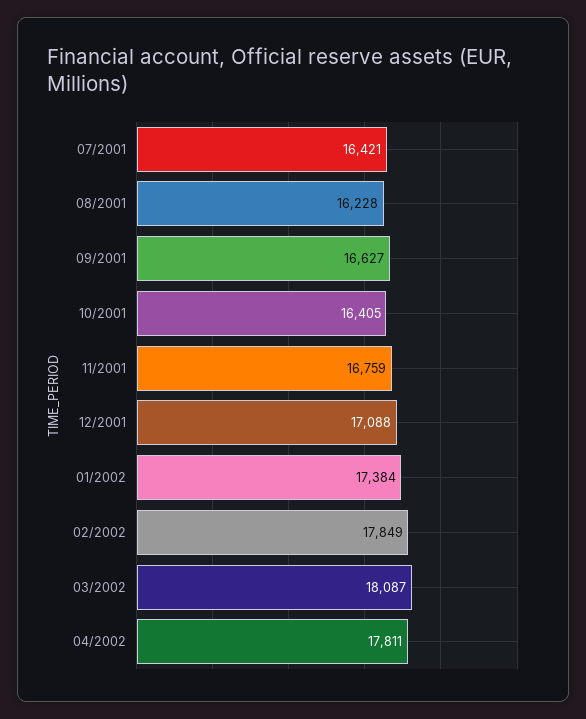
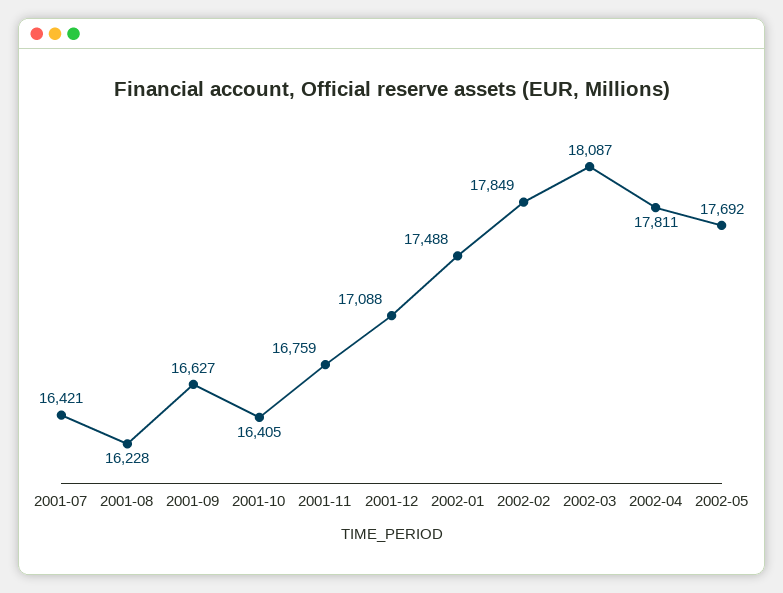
01/2002: 17384 -> 17488
2002-05: none -> 17692

